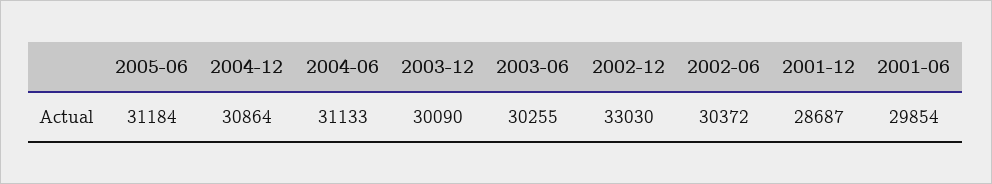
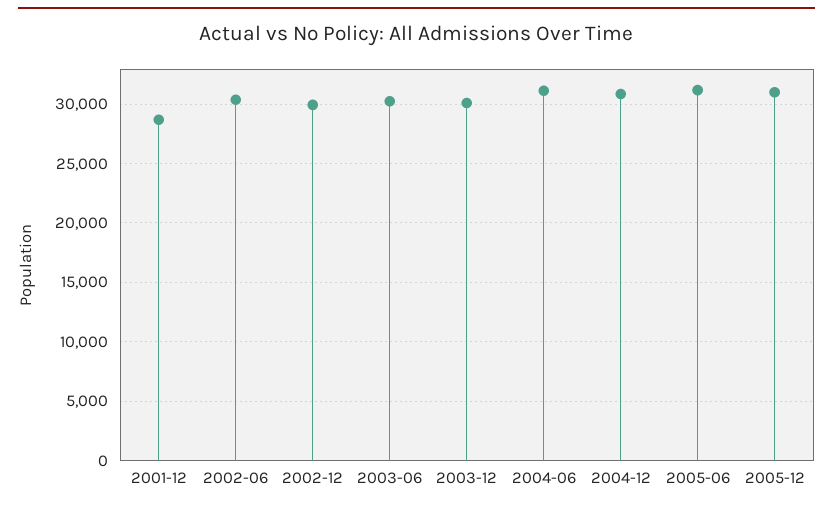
2002-12: 33030 -> 30000
2001-06: 29854 -> none
2005-12: none -> 31000

